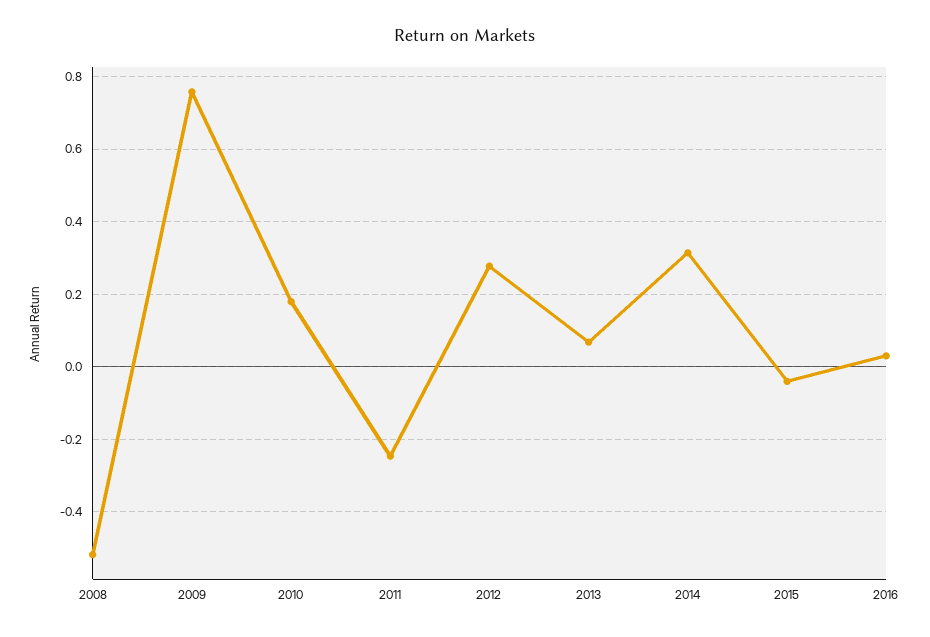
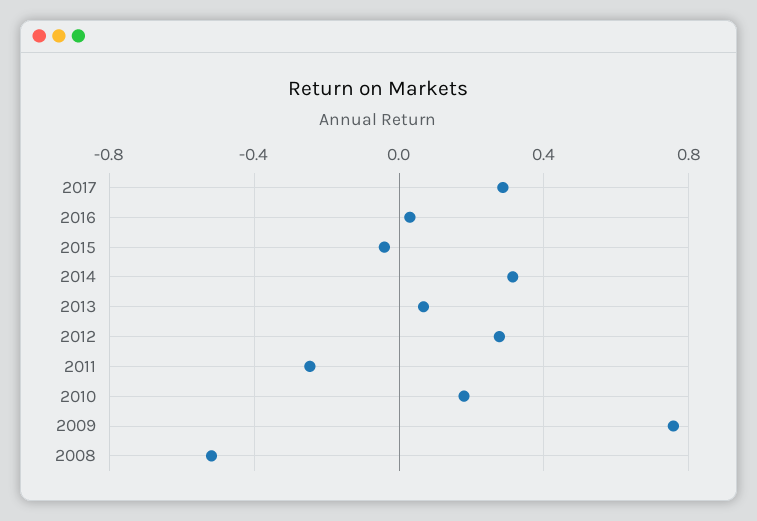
2017: none -> 0.3

